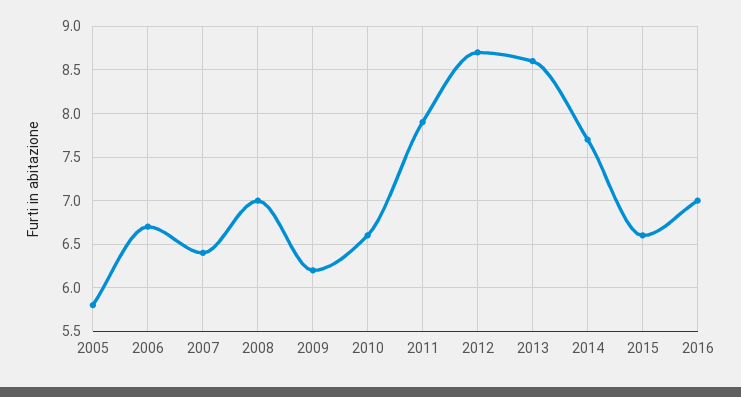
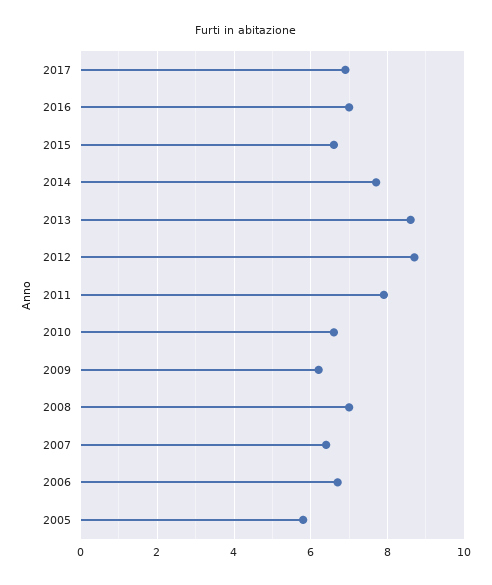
2017: none -> 7

